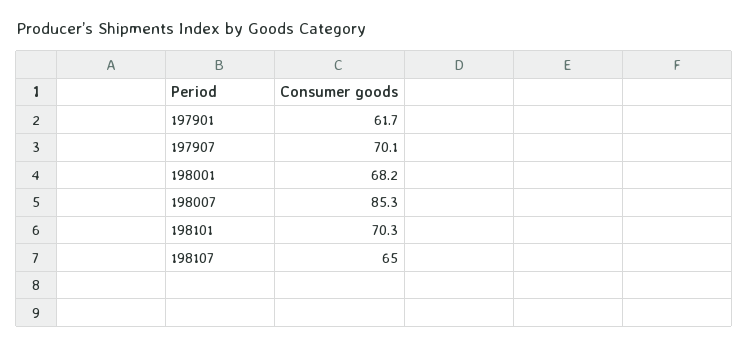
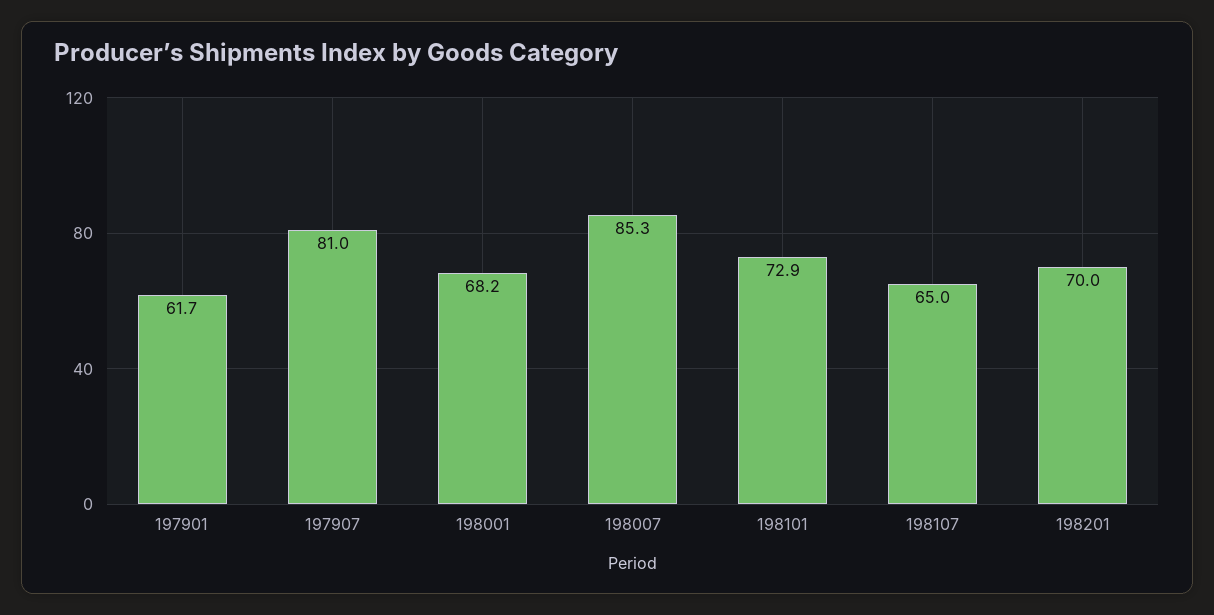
197907: 70.1 -> 81
198101: 70.3 -> 72.9
198201: none -> 70

